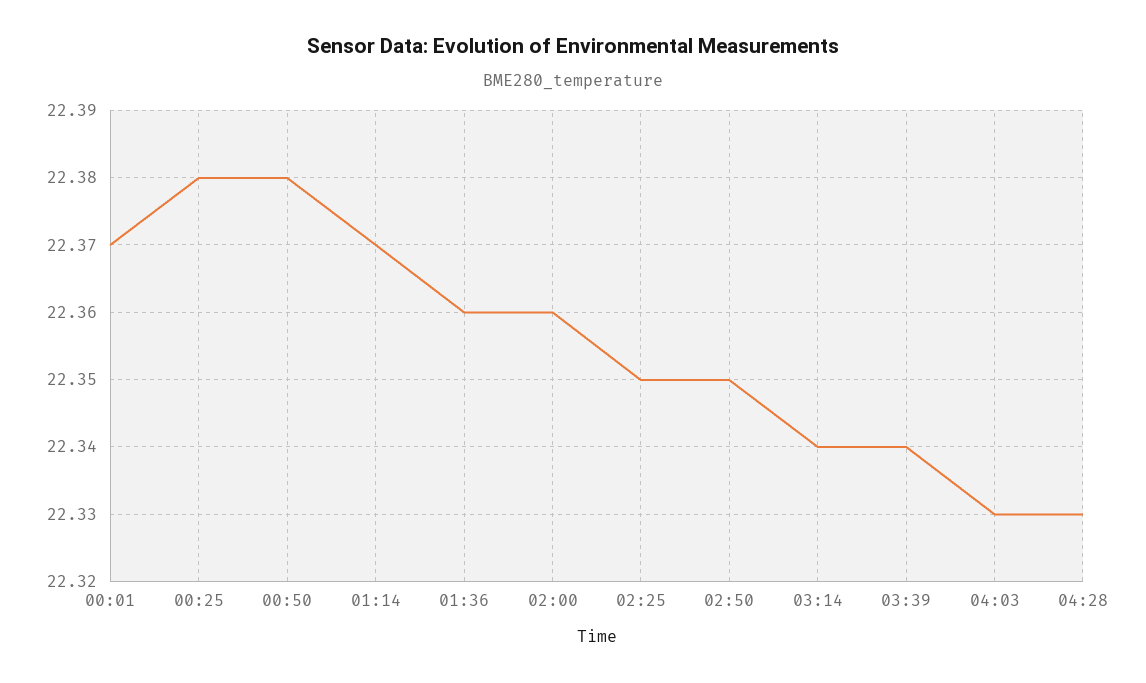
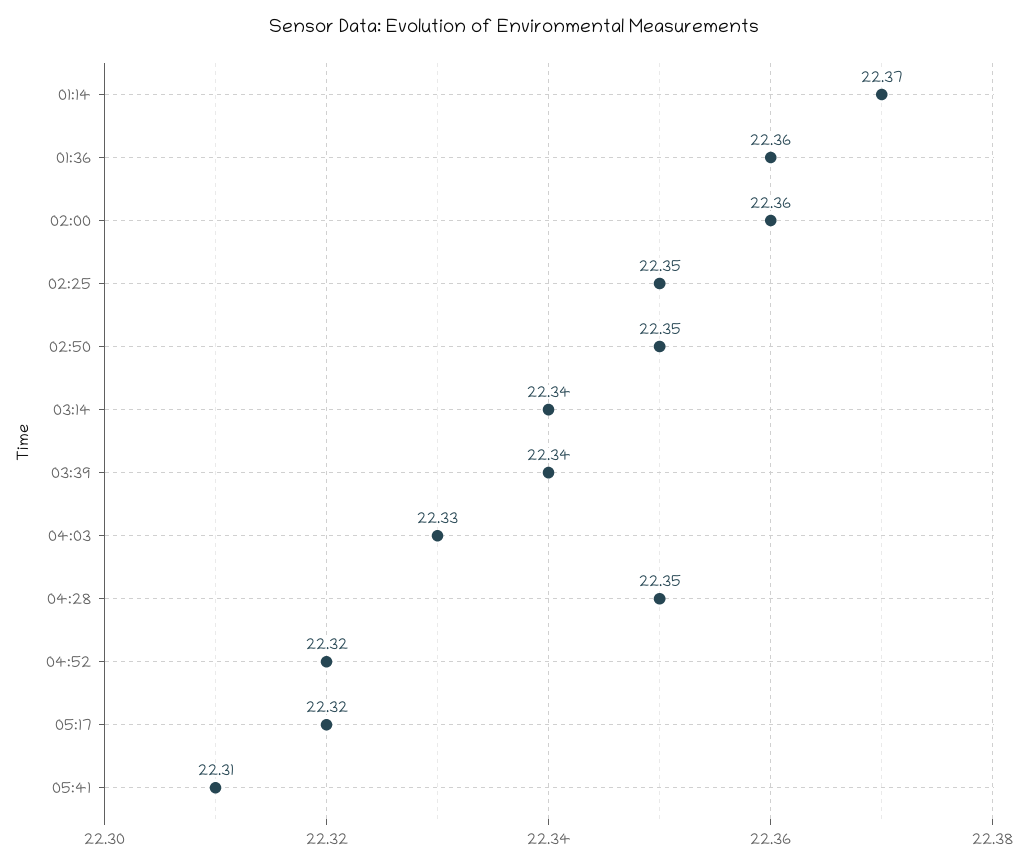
00:01: 22.37 -> none
00:25: 22.38 -> none
00:50: 22.38 -> none
04:28: 22.33 -> 22.35
04:52: none -> 22.32
05:17: none -> 22.32
05:41: none -> 22.31

